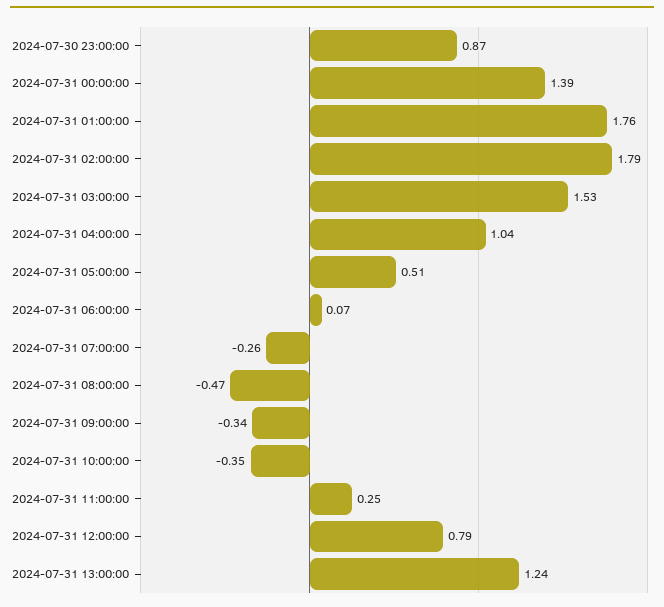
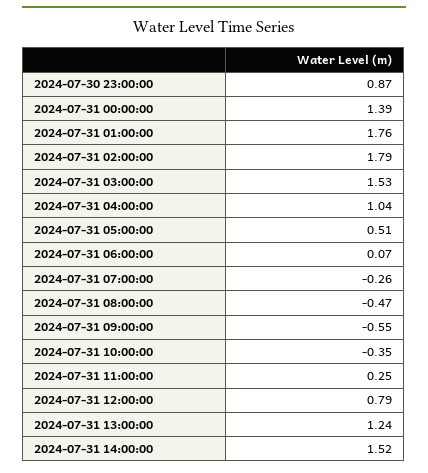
2024-07-31 09:00:00: -0.34 -> -0.55
2024-07-31 14:00:00: none -> 1.52

